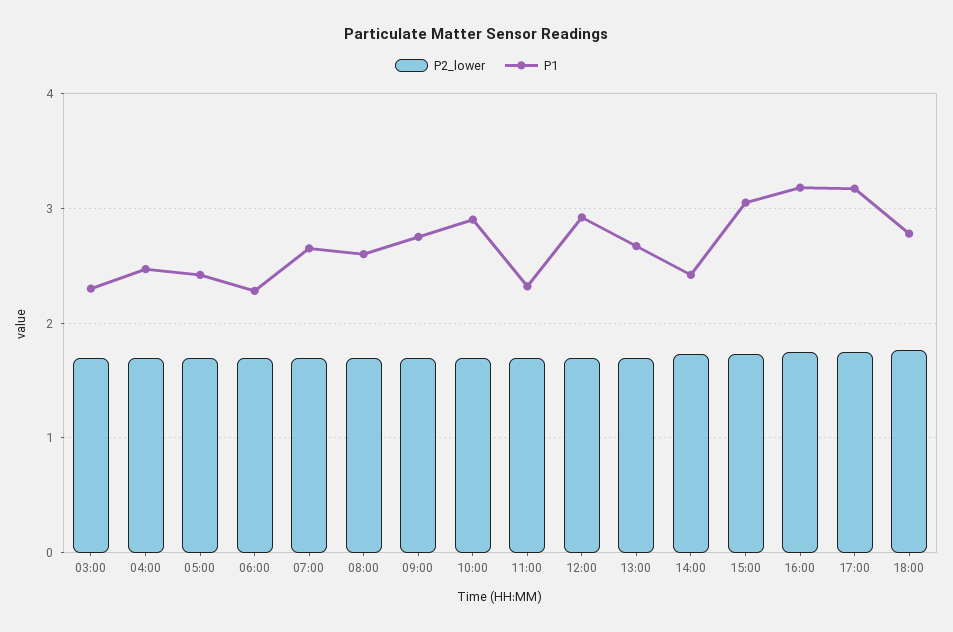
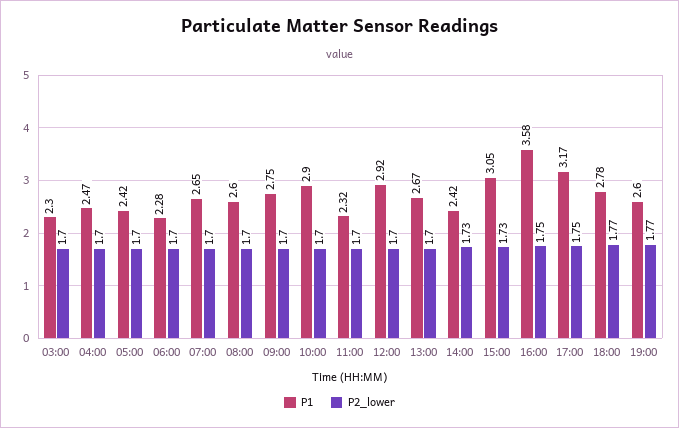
P1, 16:00: 3.2 -> 3.58
P1, 19:00: none -> 2.6
P2_lower, 19:00: none -> 1.77

